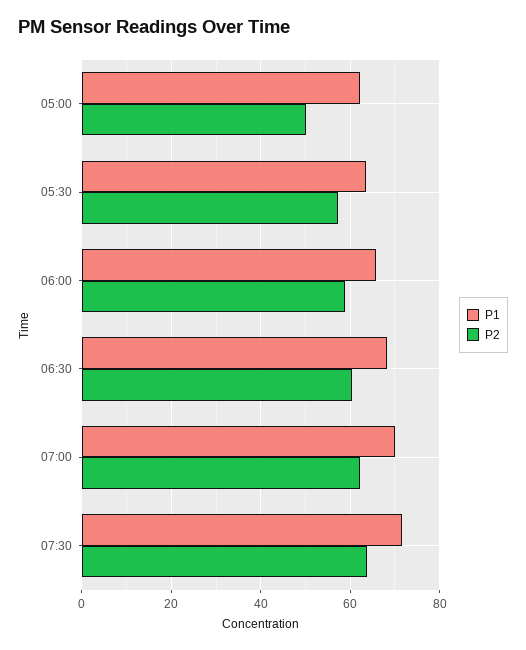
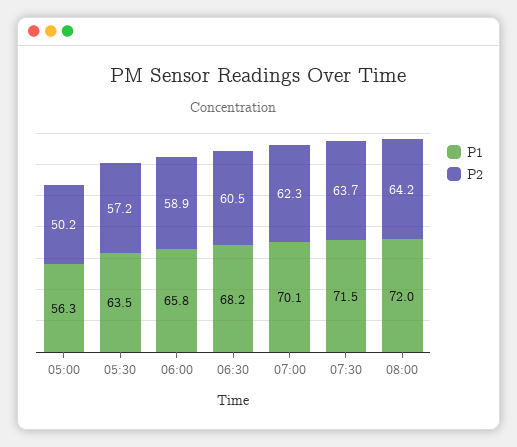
P1, 05:00: 62 -> 56.3
P1, 08:00: none -> 72
P2, 08:00: none -> 64.2

